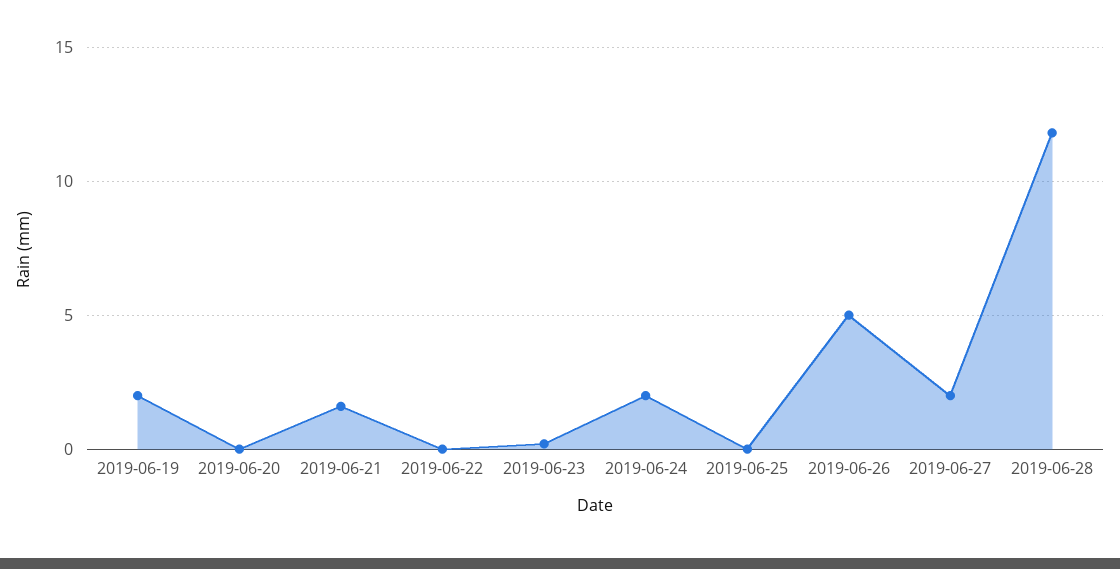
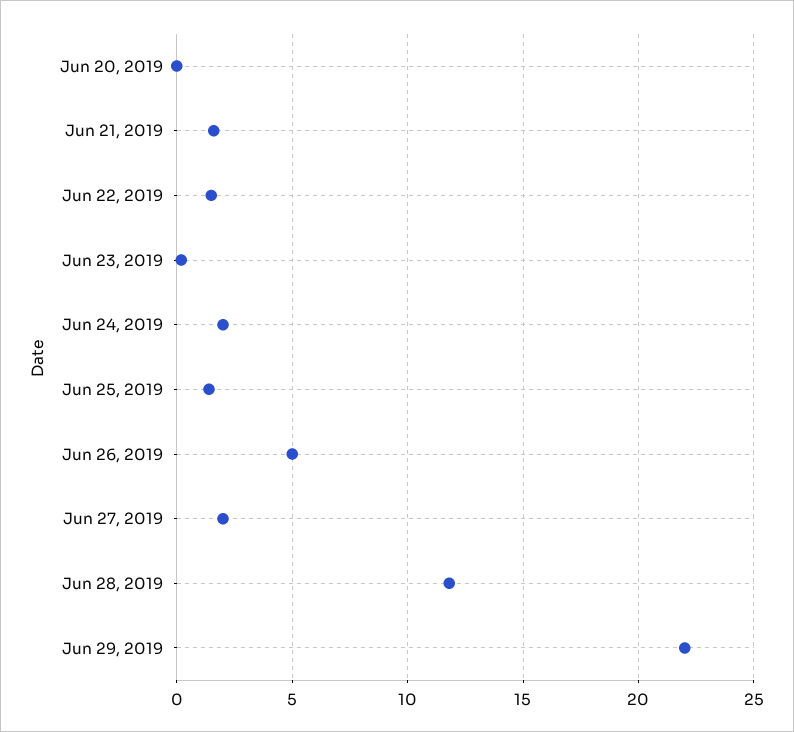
2019-06-19: 2 -> none
2019-06-22: 0 -> 1.5
2019-06-25: 0 -> 1.5
Jun 29, 2019: none -> 22

